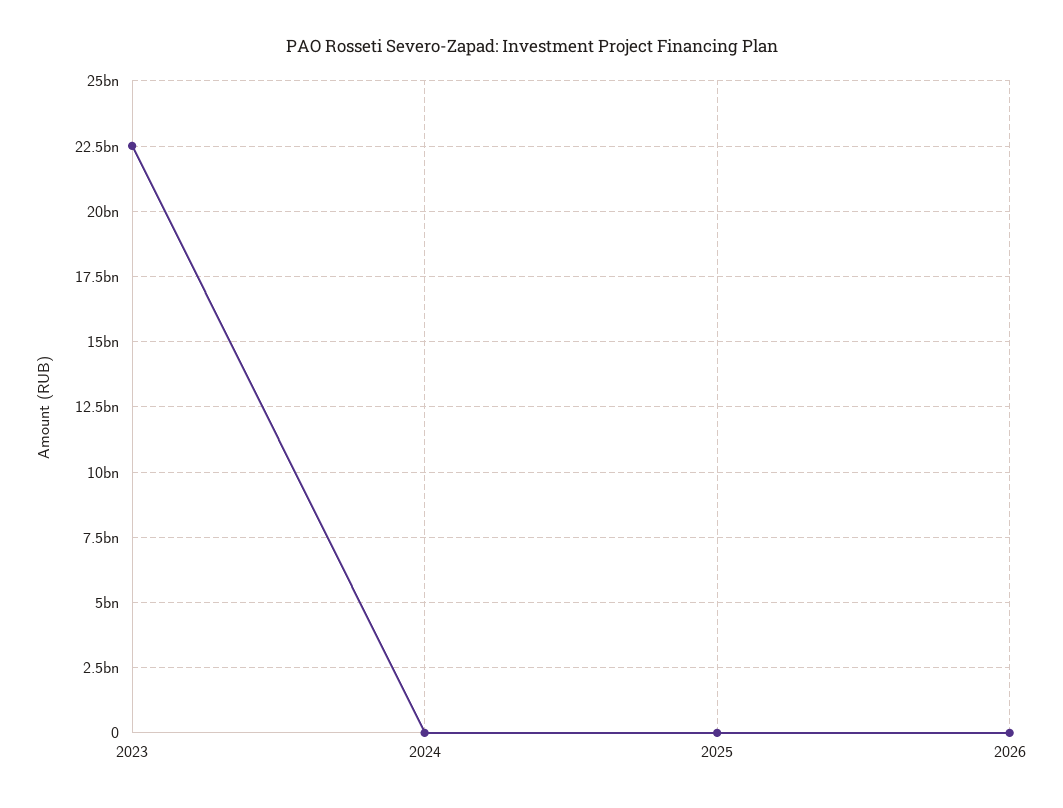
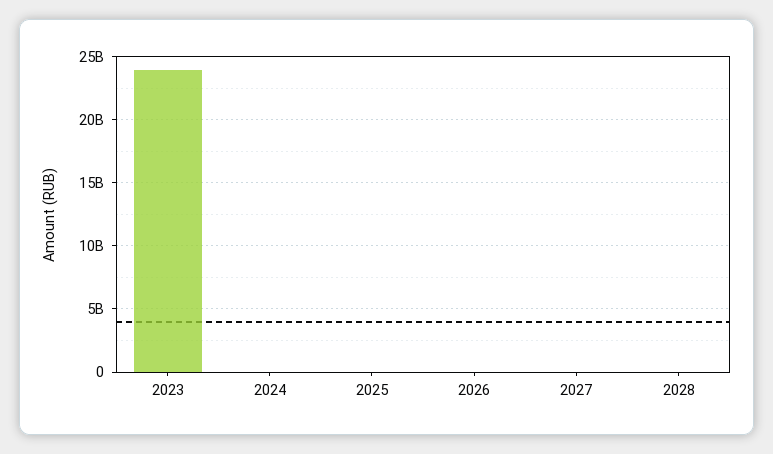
2023: 22500000000 -> 24000000000
2027: none -> 0
2028: none -> 0

